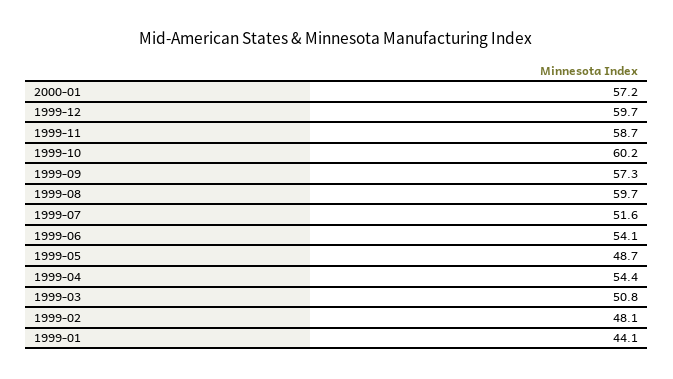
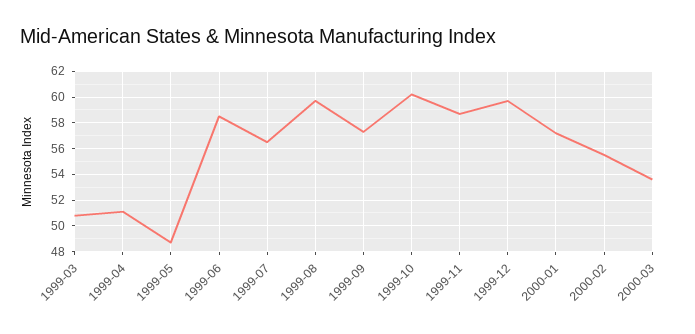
1999-07: 51.6 -> 56.5
1999-06: 54.1 -> 58.5
1999-04: 54.4 -> 51
1999-02: 48.1 -> none
1999-01: 44.1 -> none
2000-02: none -> 55.5
2000-03: none -> 53.5

